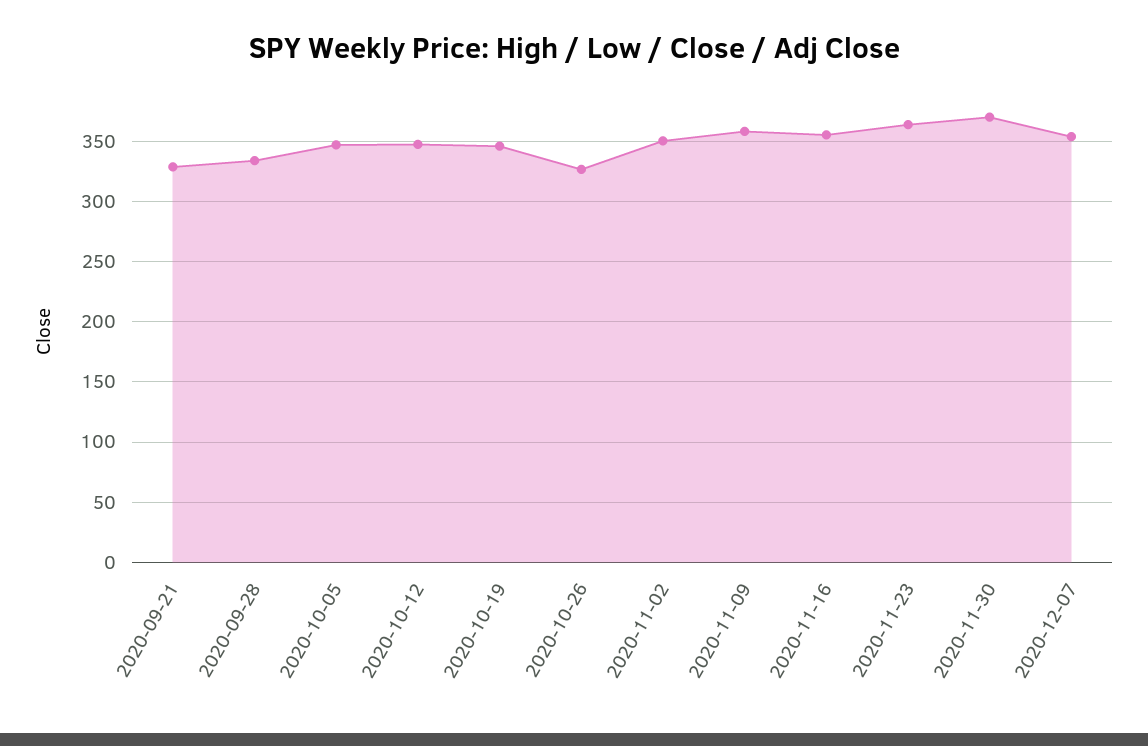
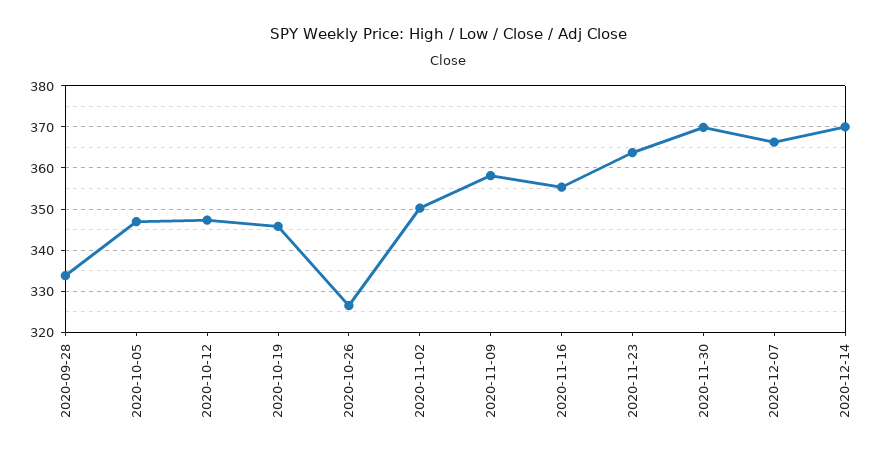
2020-09-21: 330 -> none
2020-12-07: 355 -> 366
2020-12-14: none -> 370

